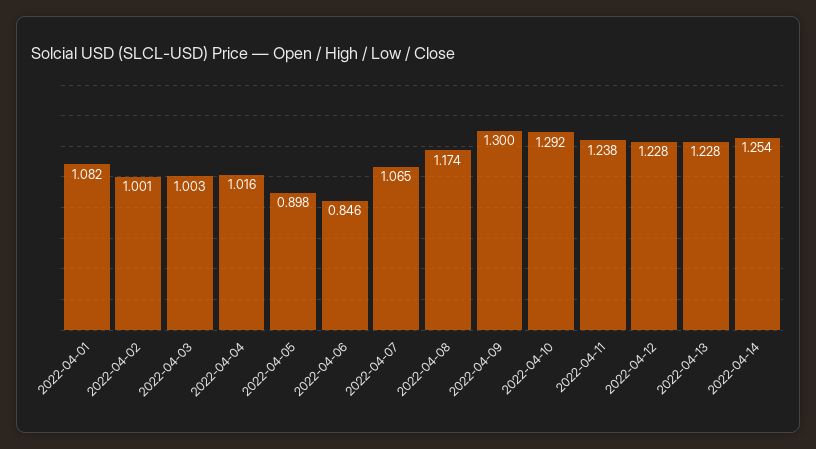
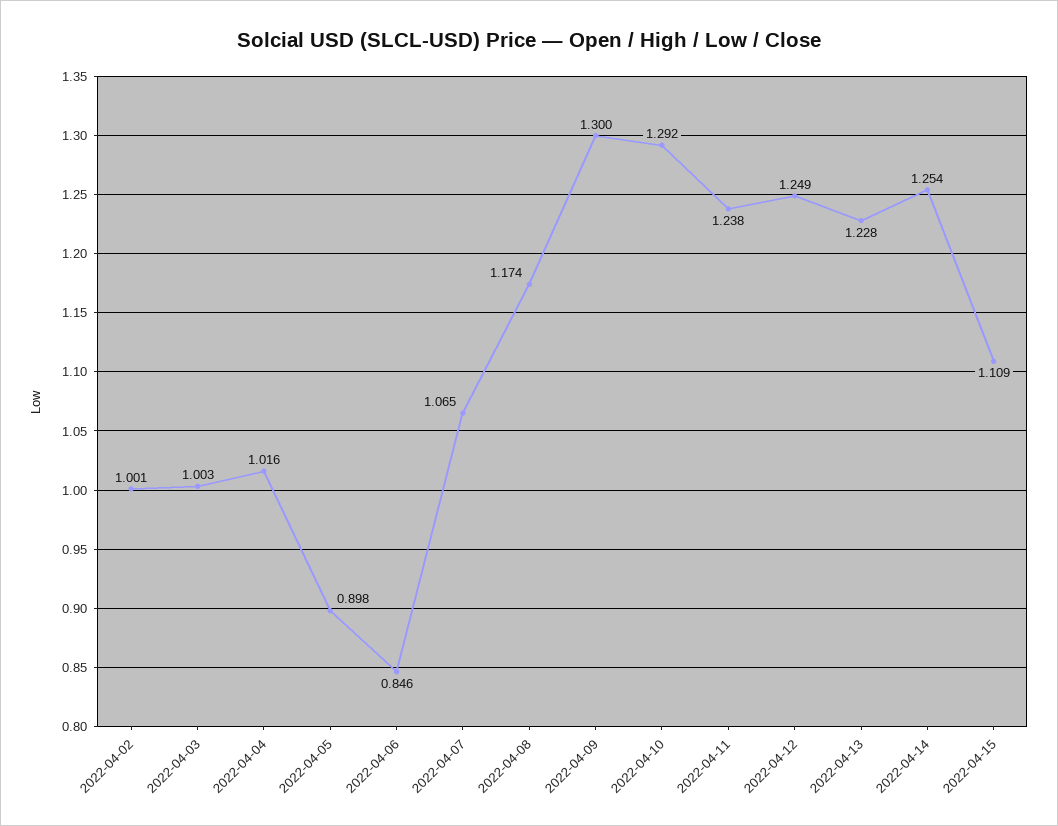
2022-04-01: 1.082 -> none
2022-04-12: 1.228 -> 1.249
2022-04-15: none -> 1.109

